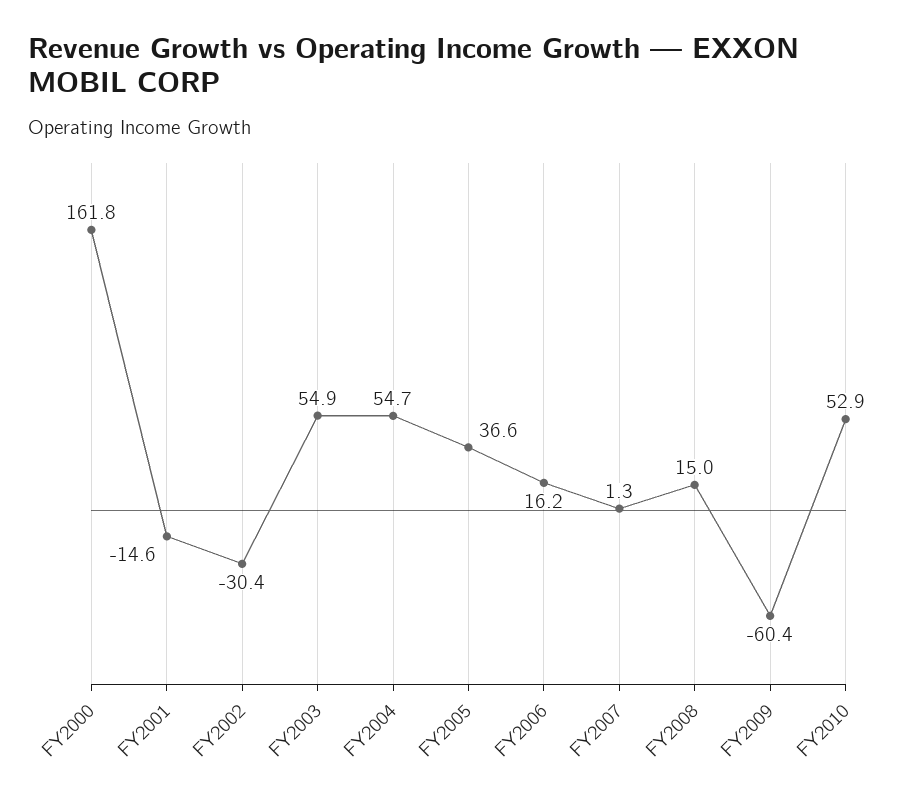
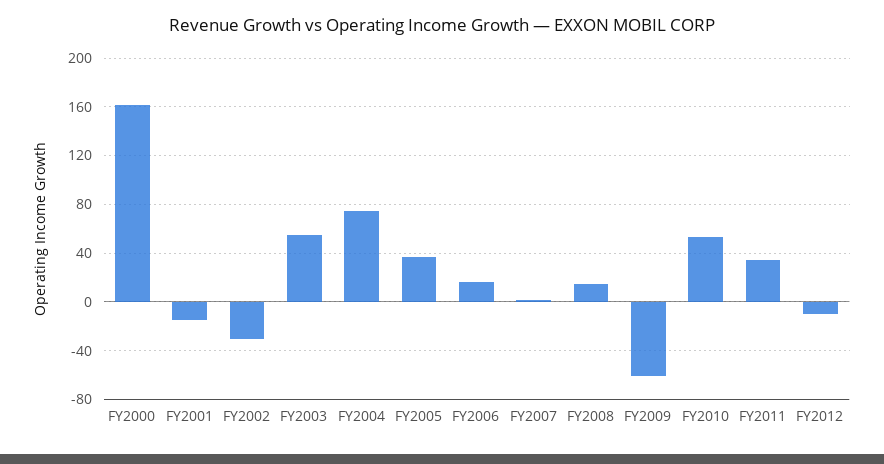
FY2004: 54.7 -> 75
FY2011: none -> 35
FY2012: none -> -10

